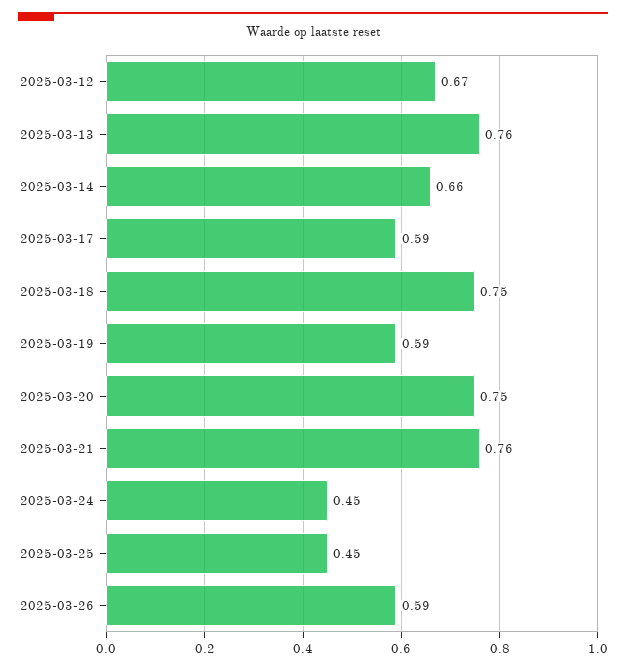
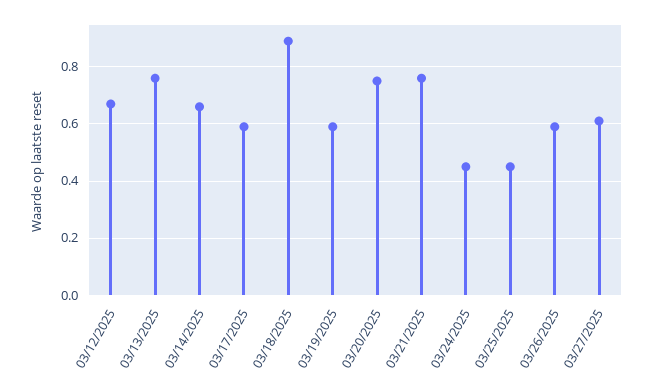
2025-03-18: 0.75 -> 0.9
03/27/2025: none -> 0.6

